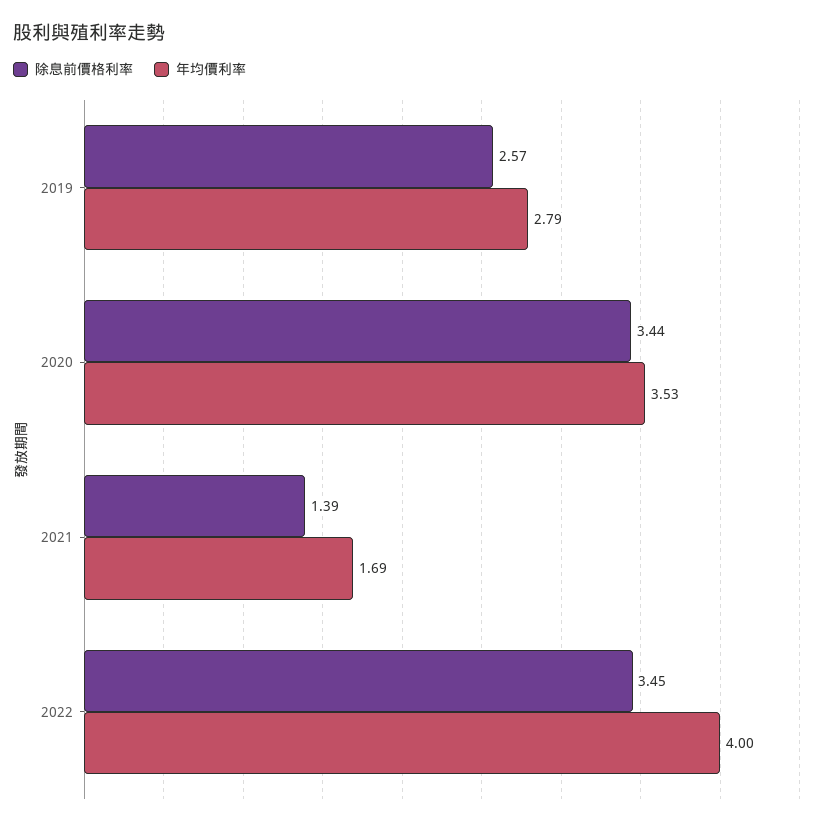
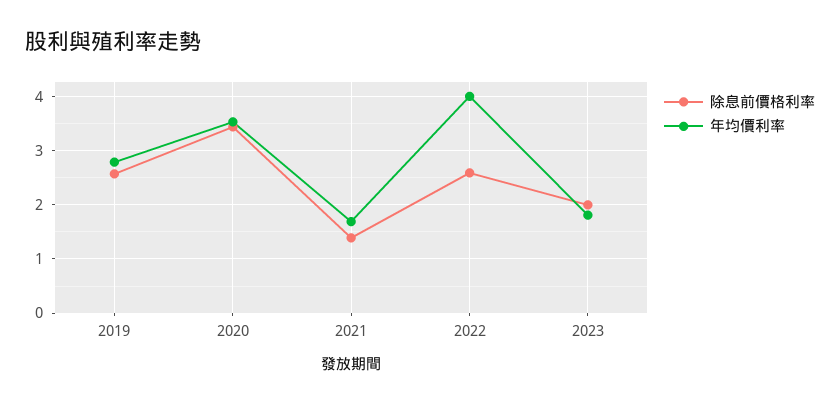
除息前價格利率, 2022: 3.45 -> 2.6
除息前價格利率, 2023: none -> 2
年均價利率, 2023: none -> 1.8

